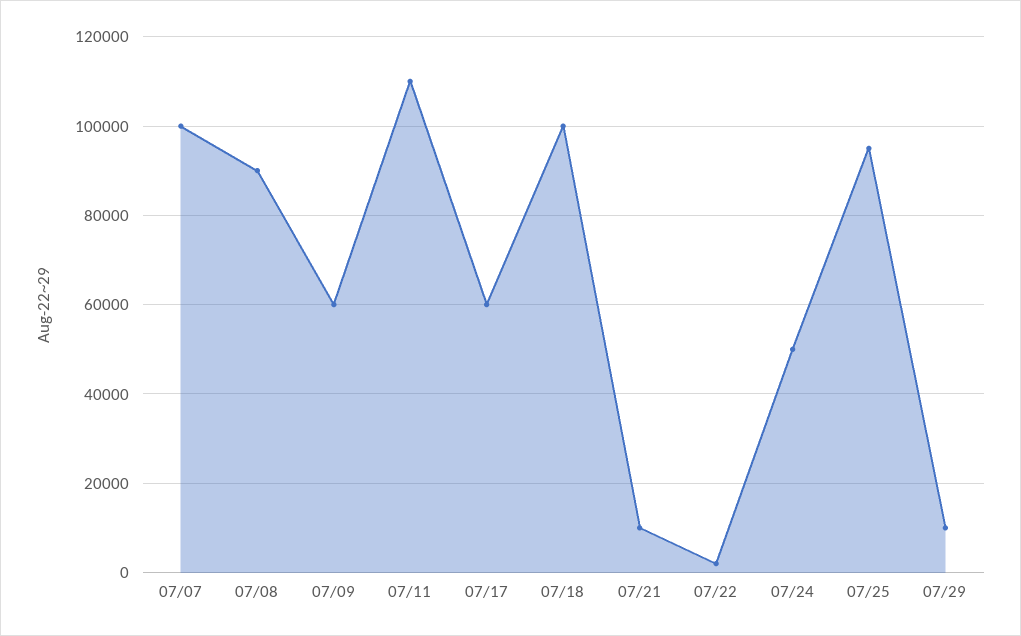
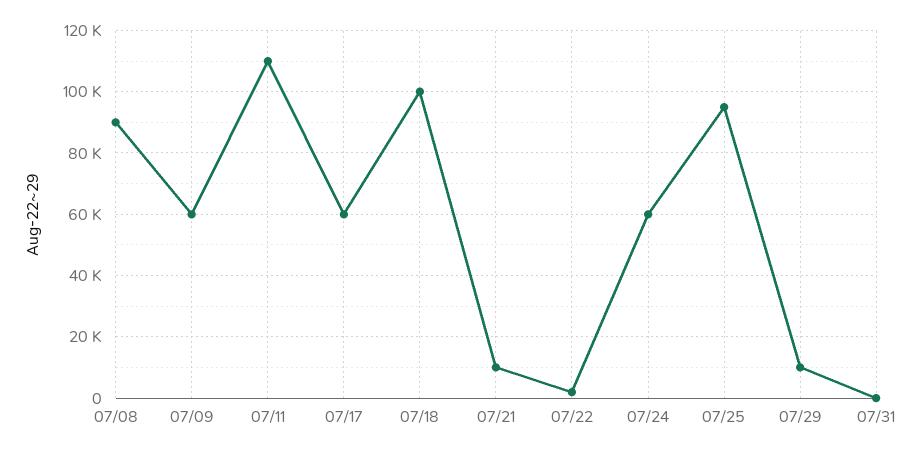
07/07: 100000 -> none
07/24: 50000 -> 60000
07/31: none -> 0

